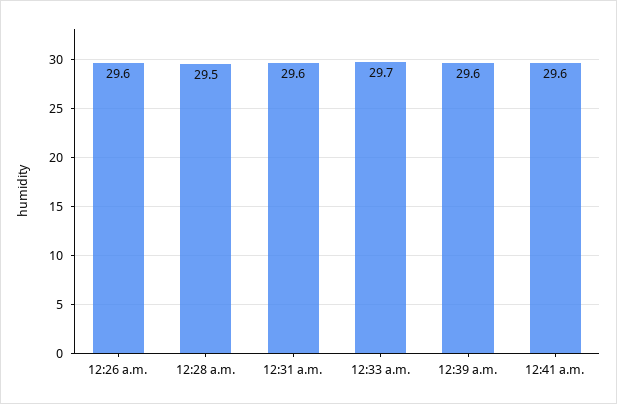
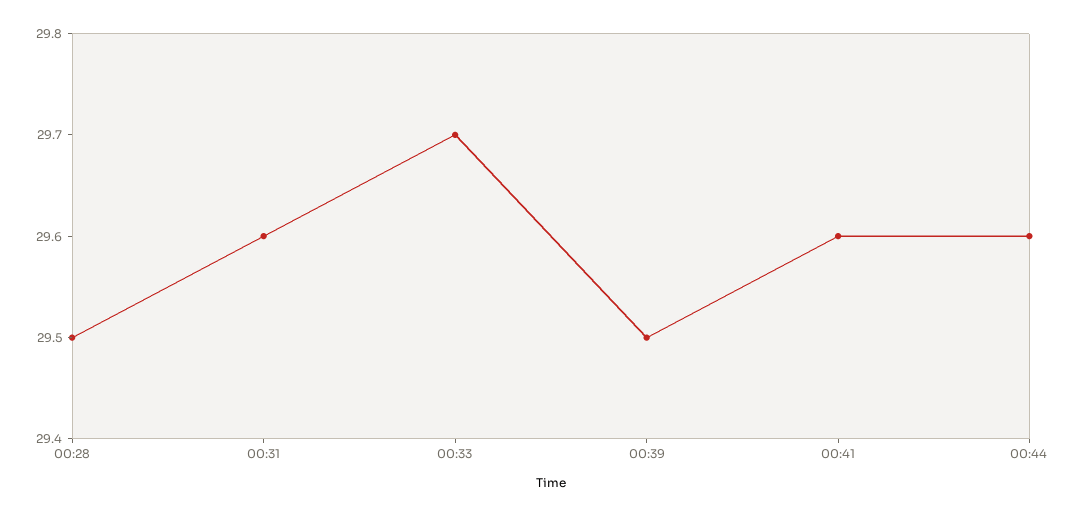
12:26 a.m.: 29.6 -> none
12:39 a.m.: 29.6 -> 29.5
00:44: none -> 29.6

